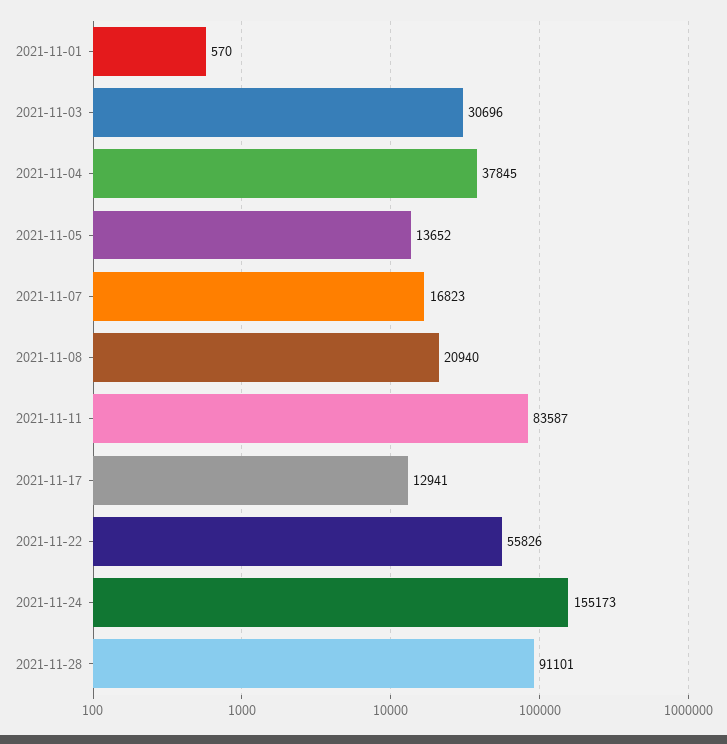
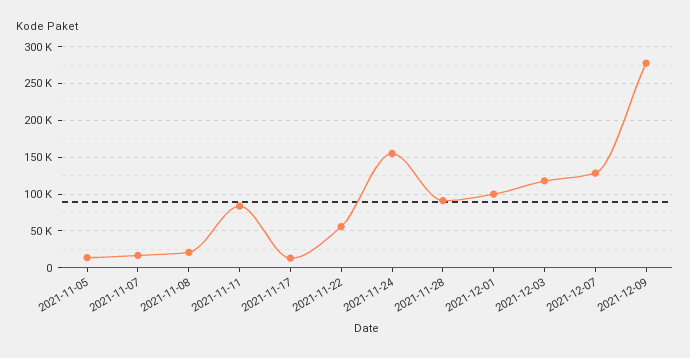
2021-11-01: 570 -> none
2021-11-03: 30696 -> none
2021-11-04: 37845 -> none
2021-12-01: none -> 100000
2021-12-03: none -> 120000
2021-12-07: none -> 130000
2021-12-09: none -> 280000

